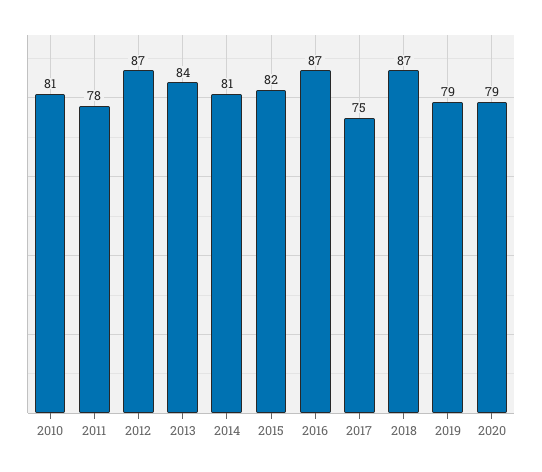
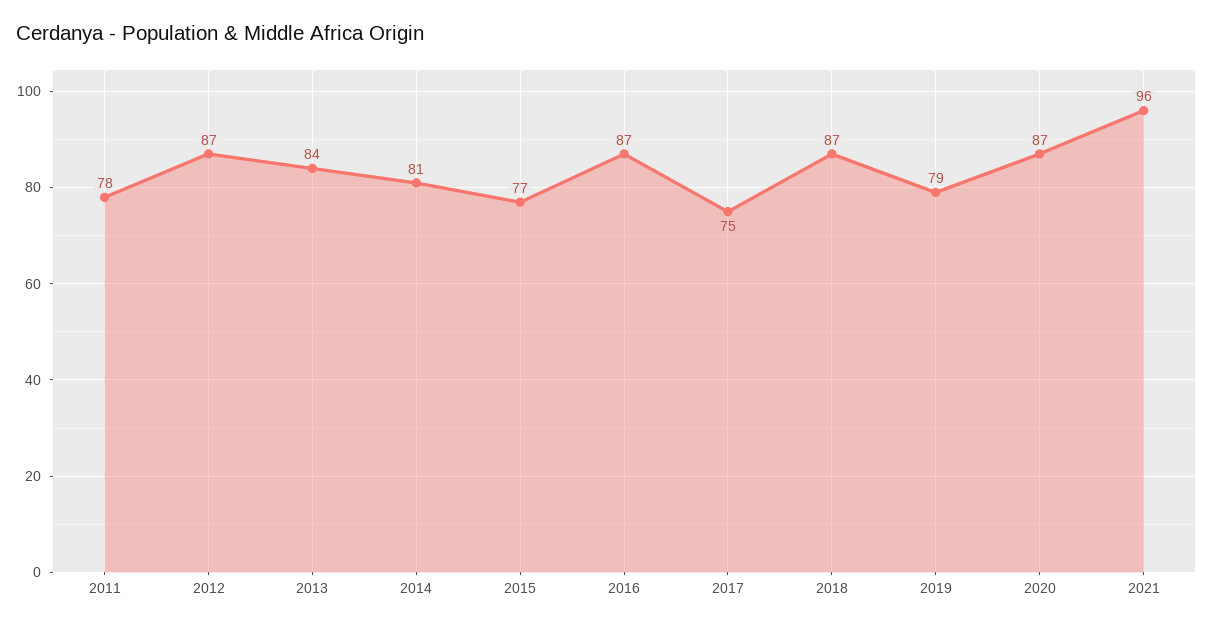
2010: 81 -> none
2015: 82 -> 77
2020: 79 -> 87
2021: none -> 96

